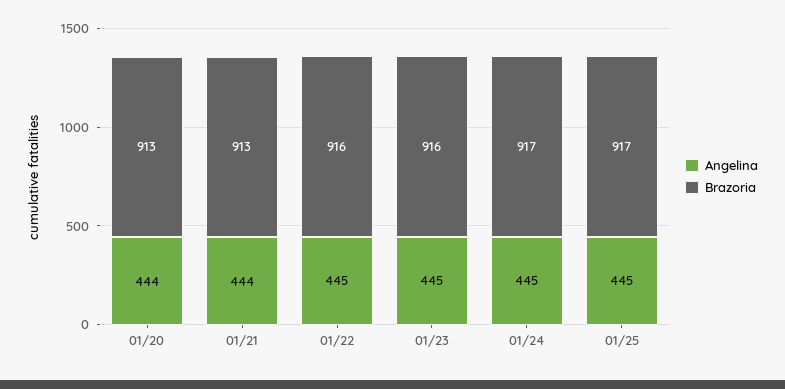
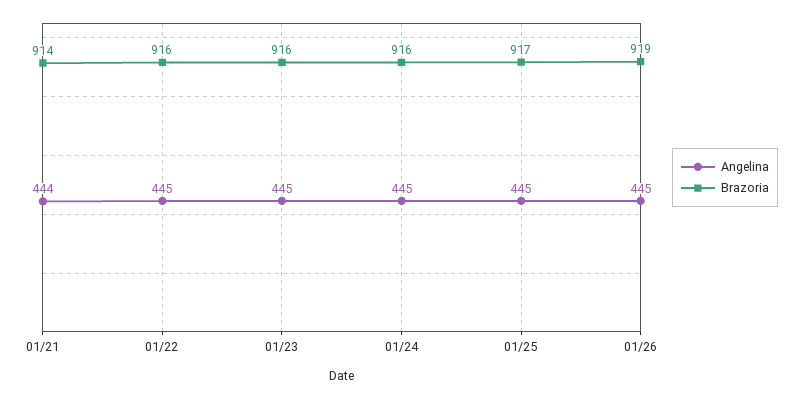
Angelina, 01/20: 444 -> none
Brazoria, 01/20: 913 -> none
Brazoria, 01/21: 913 -> 914
Brazoria, 01/24: 917 -> 916
Angelina, 01/26: none -> 445
Brazoria, 01/26: none -> 919

